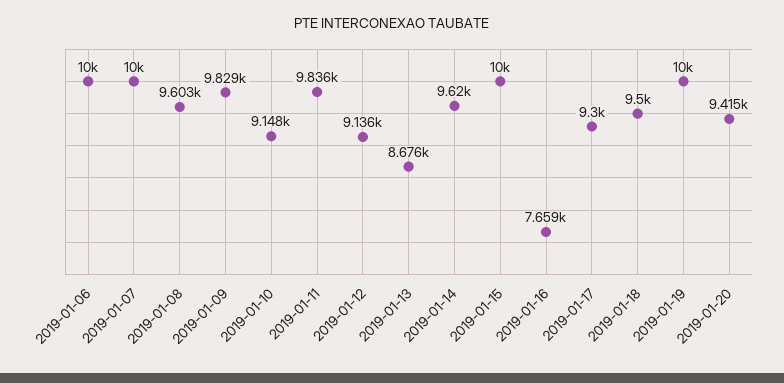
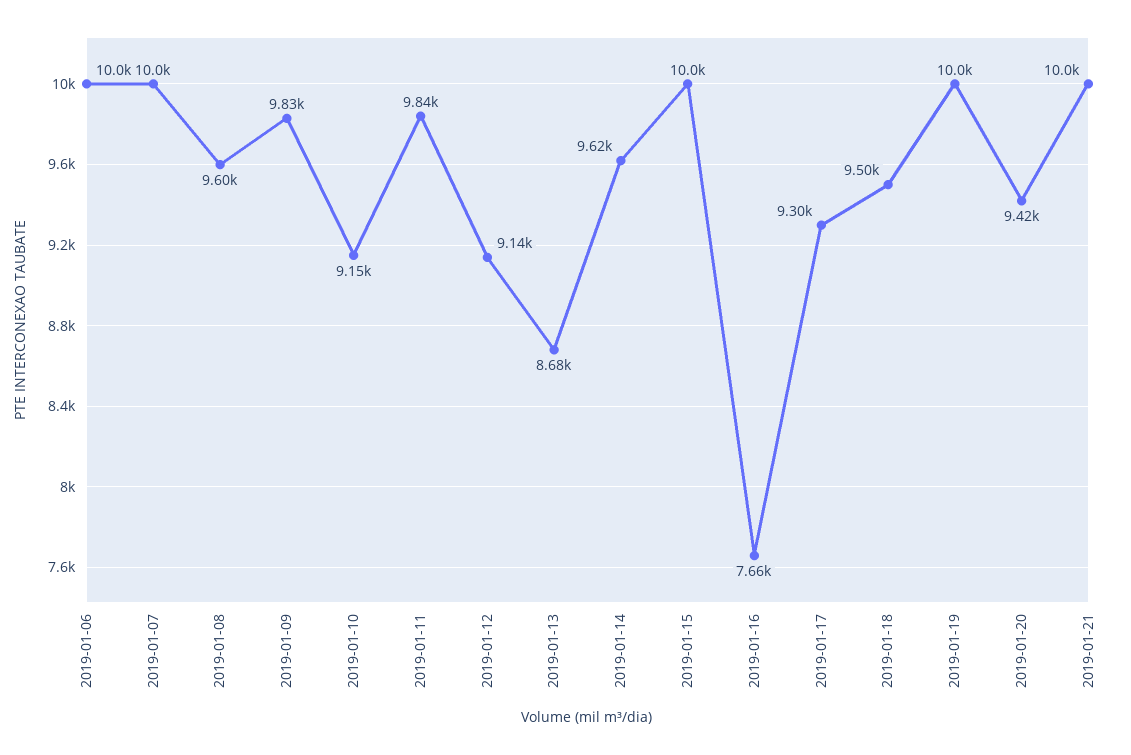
2019-01-21: none -> 10000

